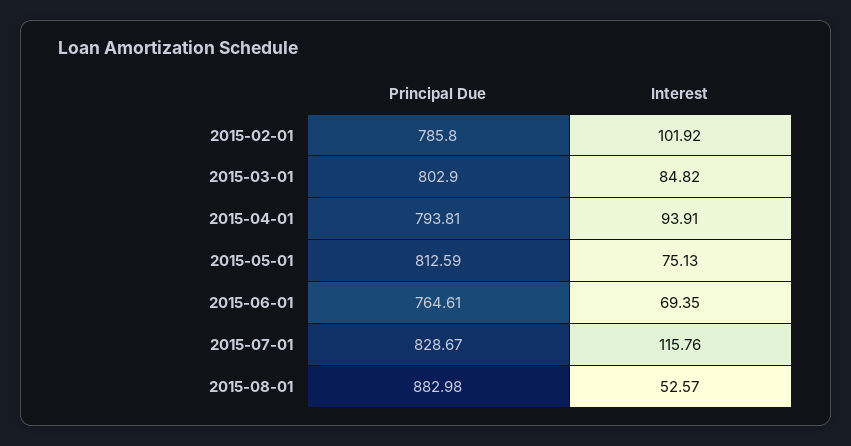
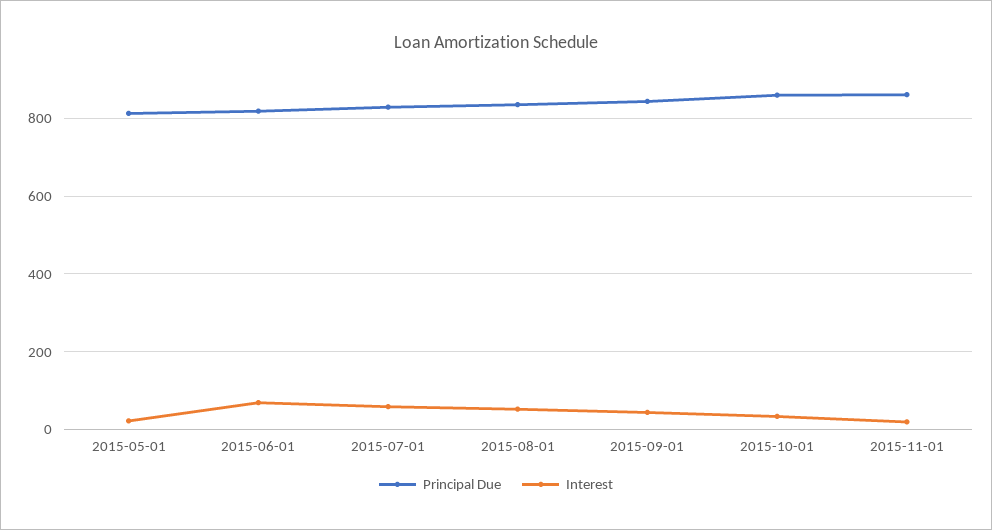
Principal Due, 2015-02-01: 785.8 -> none
Interest, 2015-02-01: 101.92 -> none
Principal Due, 2015-03-01: 802.9 -> none
Interest, 2015-03-01: 84.82 -> none
Principal Due, 2015-04-01: 793.81 -> none
Interest, 2015-04-01: 93.91 -> none
Interest, 2015-05-01: 75.13 -> 20
Principal Due, 2015-06-01: 764.61 -> 820
Interest, 2015-07-01: 115.76 -> 60
Principal Due, 2015-08-01: 882.98 -> 840
Principal Due, 2015-09-01: none -> 840
Interest, 2015-09-01: none -> 40
Principal Due, 2015-10-01: none -> 860
Interest, 2015-10-01: none -> 40
Principal Due, 2015-11-01: none -> 860
Interest, 2015-11-01: none -> 20

